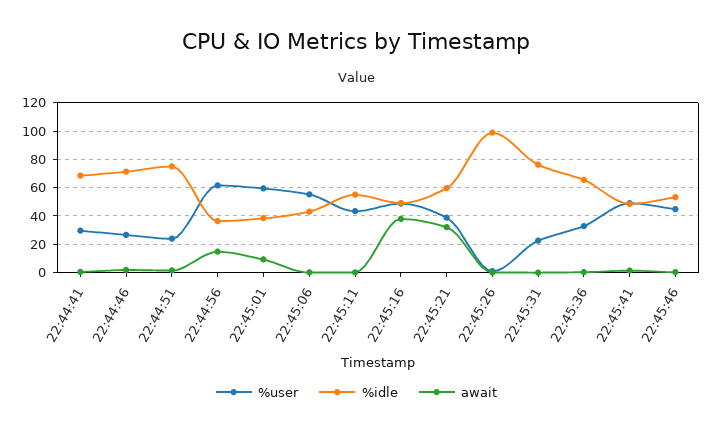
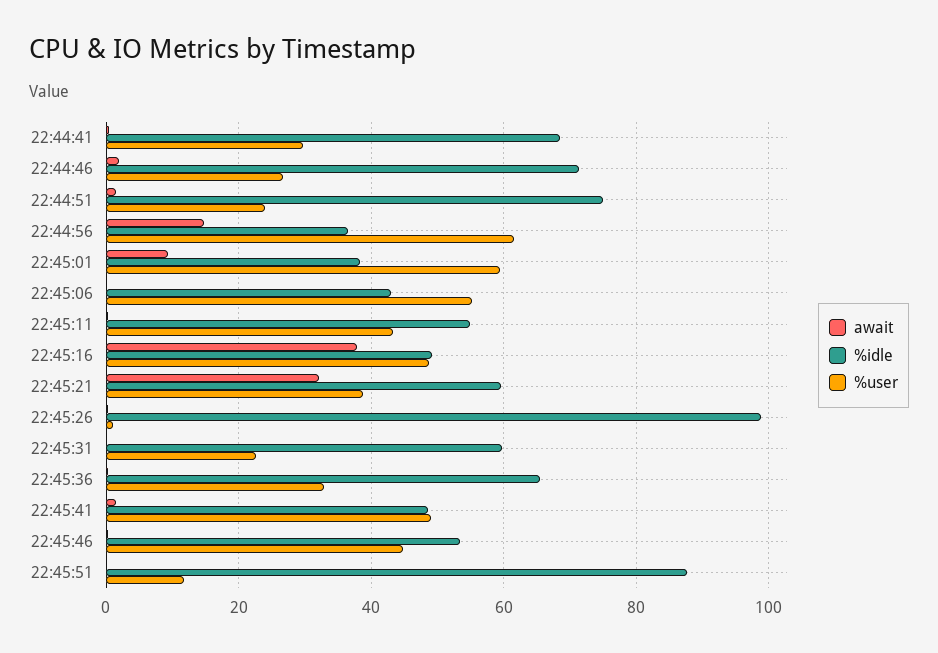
%idle, 22:45:31: 75 -> 60
await, 22:45:51: none -> 0
%idle, 22:45:51: none -> 88
%user, 22:45:51: none -> 12

